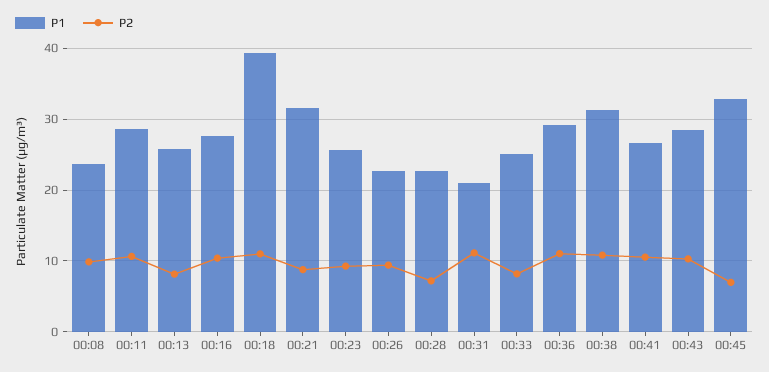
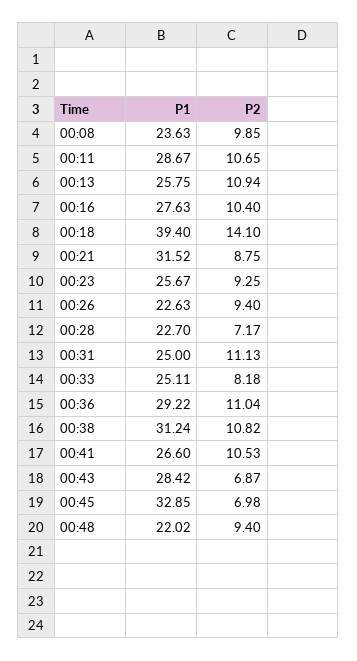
P2, 00:13: 8 -> 10.94
P2, 00:18: 11 -> 14.1
P1, 00:31: 21 -> 25
P2, 00:43: 10 -> 6.87
P1, 00:48: none -> 22.02
P2, 00:48: none -> 9.4

